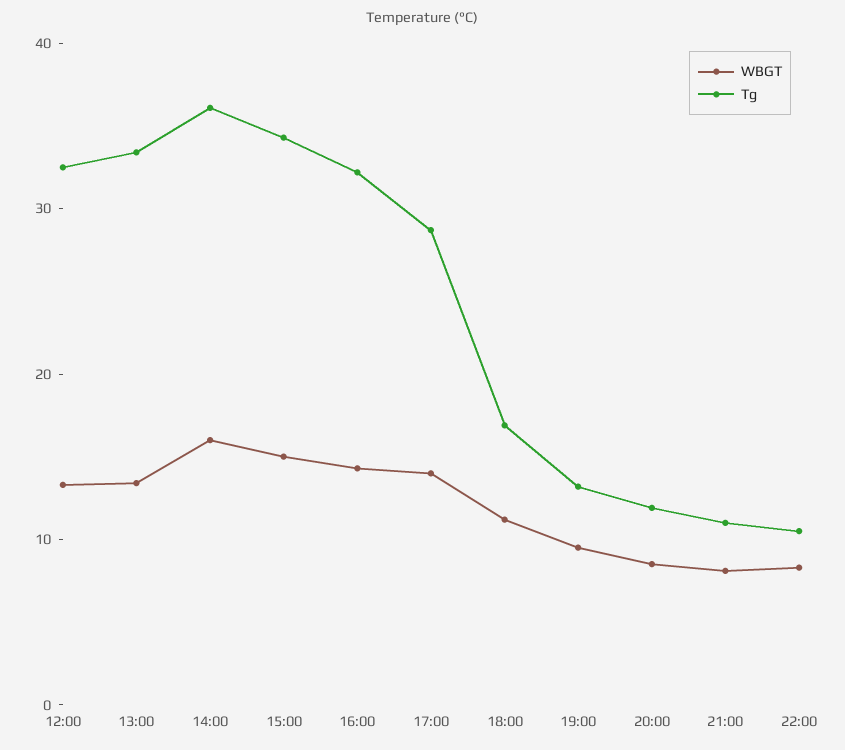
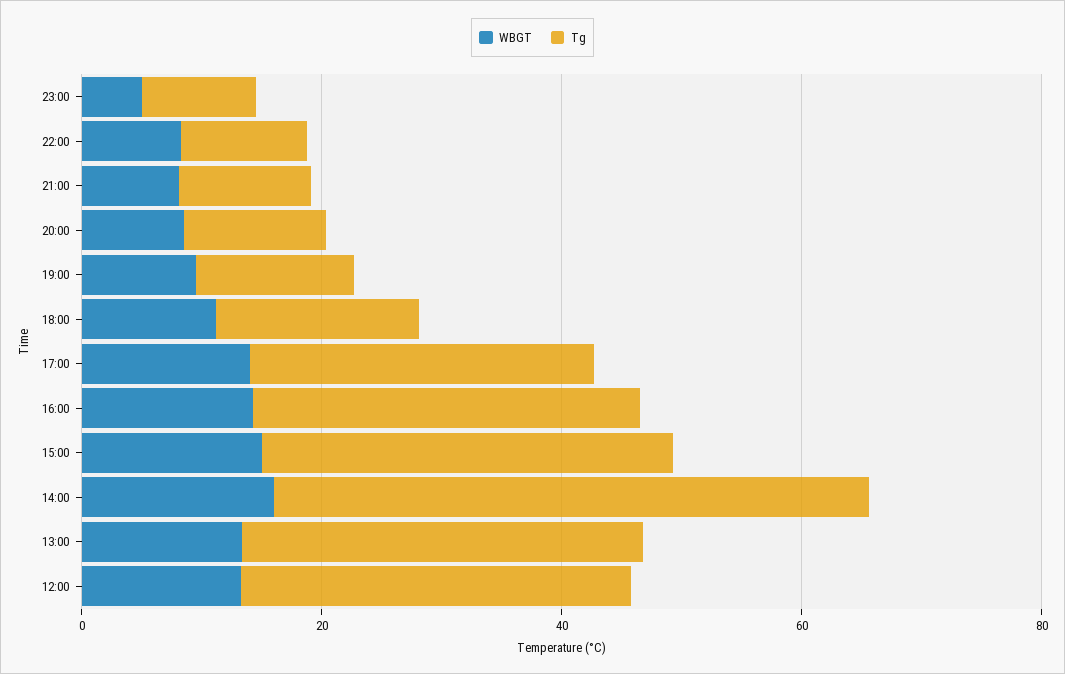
Tg, 14:00: 36 -> 50
WBGT, 23:00: none -> 5
Tg, 23:00: none -> 10

